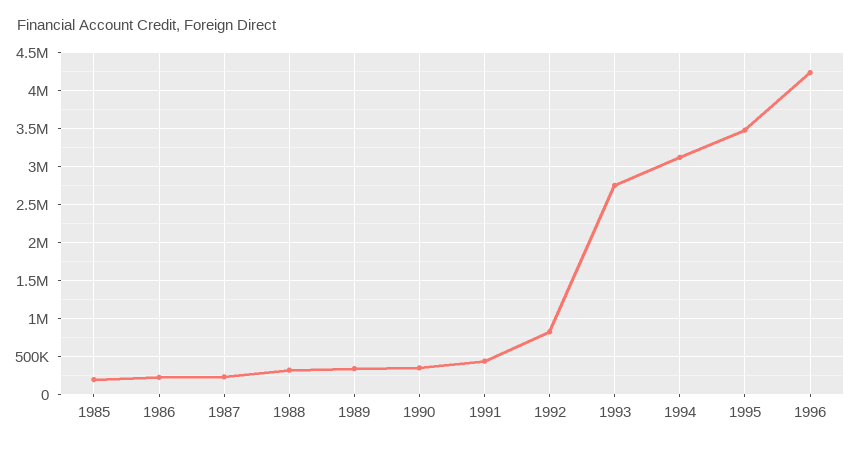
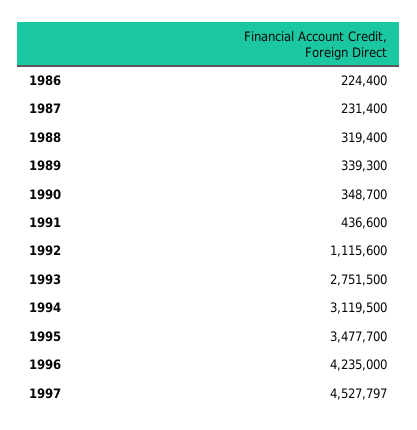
1985: 200000 -> none
1992: 800000 -> 1115600
1997: none -> 4527797

